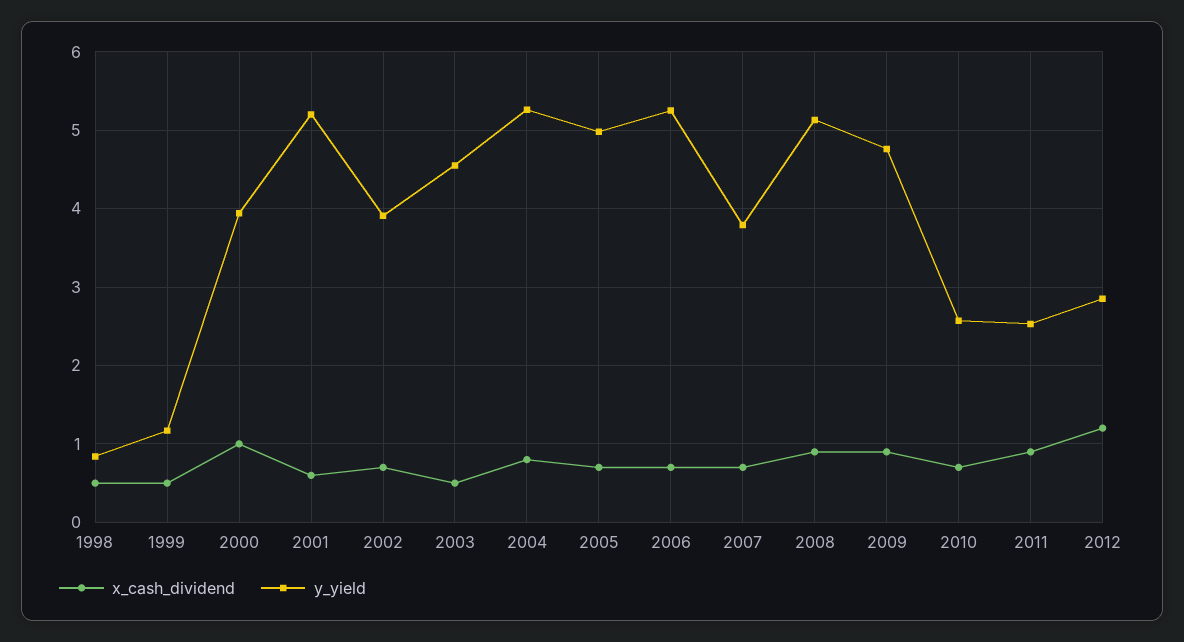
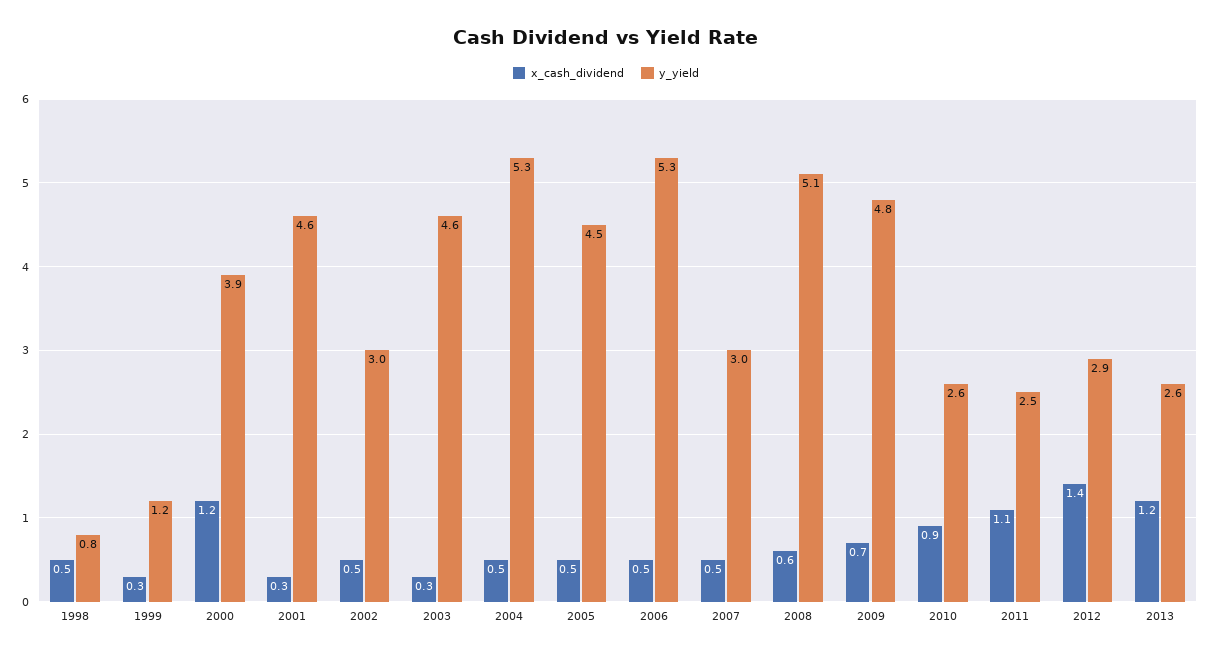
x_cash_dividend, 1999: 0.5 -> 0.3
x_cash_dividend, 2000: 1 -> 1.2
x_cash_dividend, 2001: 0.6 -> 0.3
y_yield, 2001: 5.2 -> 4.6
x_cash_dividend, 2002: 0.7 -> 0.5
y_yield, 2002: 3.9 -> 3
x_cash_dividend, 2003: 0.5 -> 0.3
x_cash_dividend, 2004: 0.8 -> 0.5
x_cash_dividend, 2005: 0.7 -> 0.5
y_yield, 2005: 5 -> 4.5
x_cash_dividend, 2006: 0.7 -> 0.5
x_cash_dividend, 2007: 0.7 -> 0.5
y_yield, 2007: 3.8 -> 3
x_cash_dividend, 2008: 0.9 -> 0.6
x_cash_dividend, 2009: 0.9 -> 0.7
x_cash_dividend, 2010: 0.7 -> 0.9
x_cash_dividend, 2011: 0.9 -> 1.1
x_cash_dividend, 2012: 1.2 -> 1.4
x_cash_dividend, 2013: none -> 1.2
y_yield, 2013: none -> 2.6

